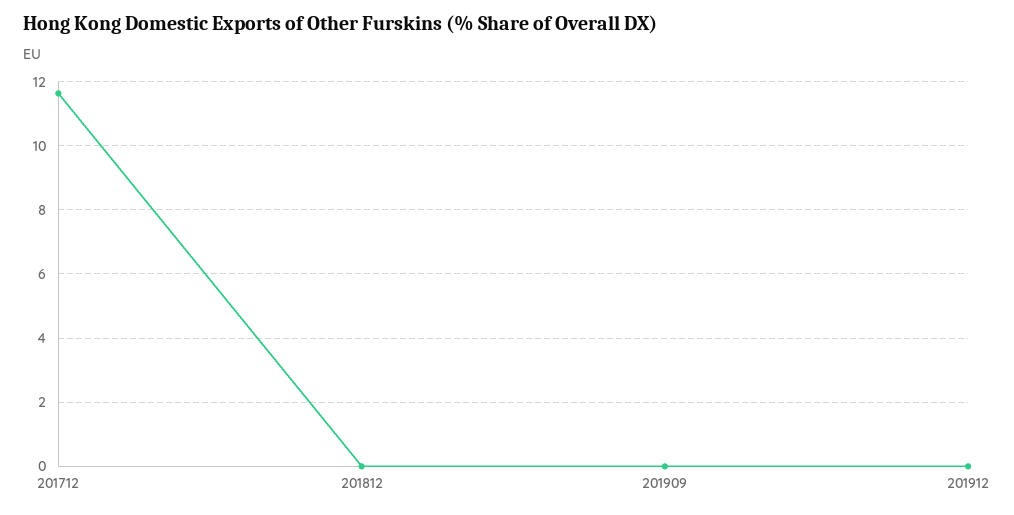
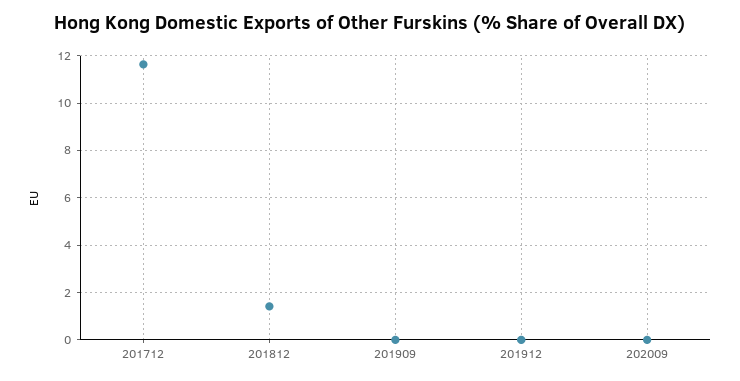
201812: 0 -> 1.5
202009: none -> 0

